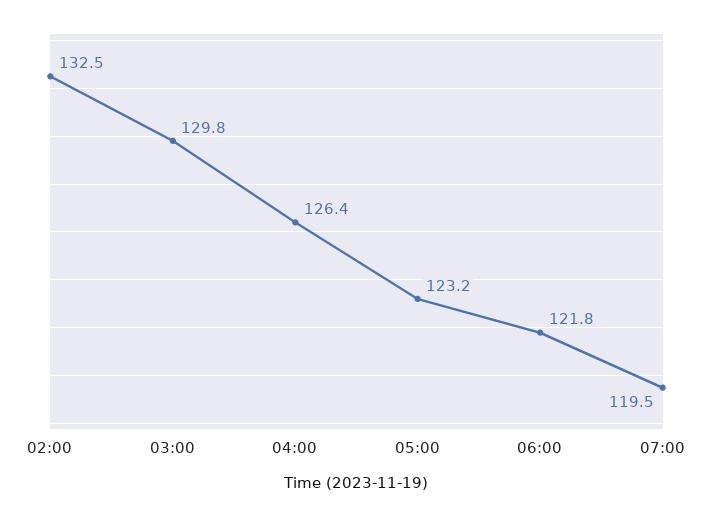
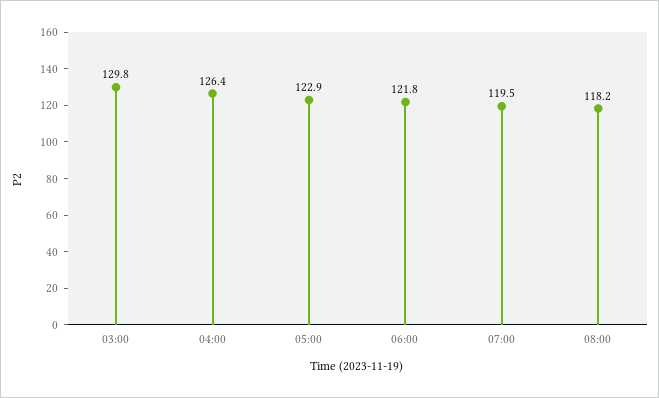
02:00: 132.5 -> none
05:00: 123.2 -> 122.9
08:00: none -> 118.2

